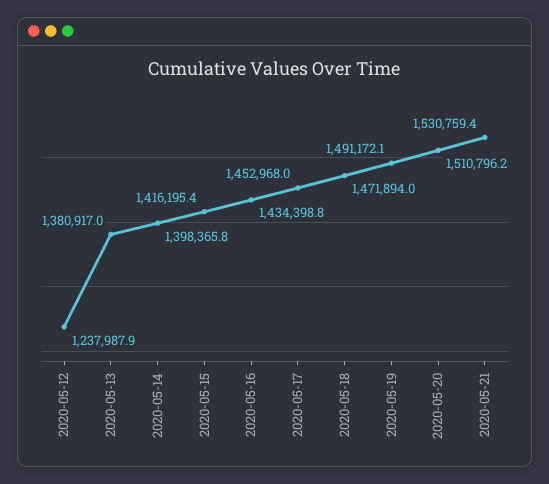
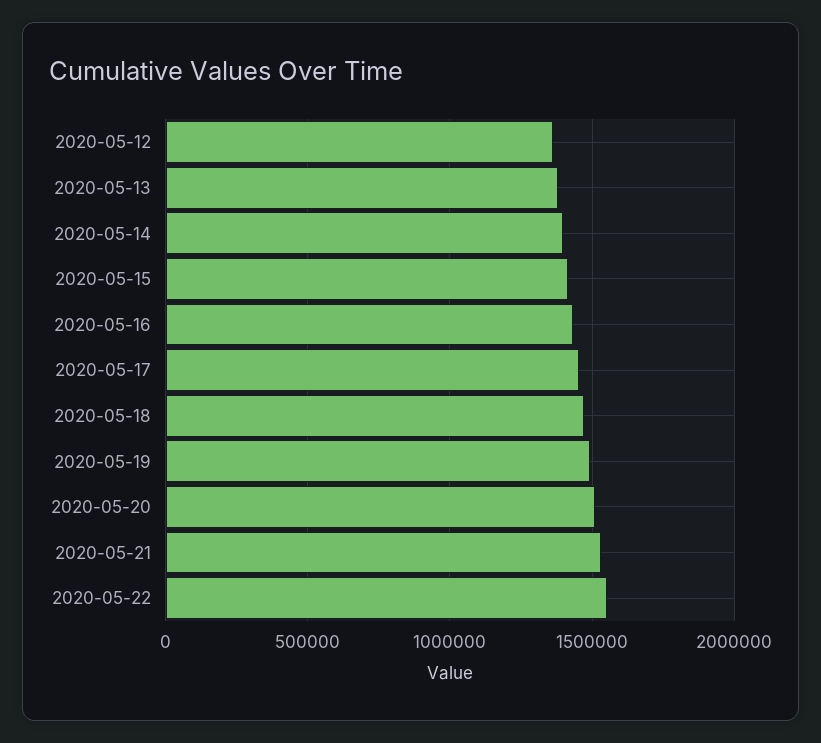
2020-05-12: 1237987.9 -> 1350000
2020-05-22: none -> 1550000

